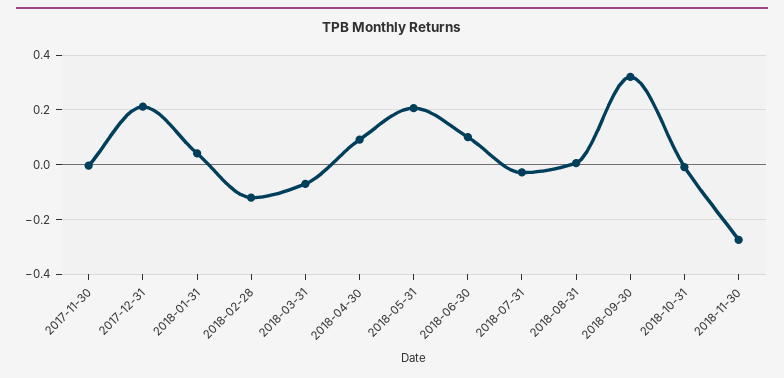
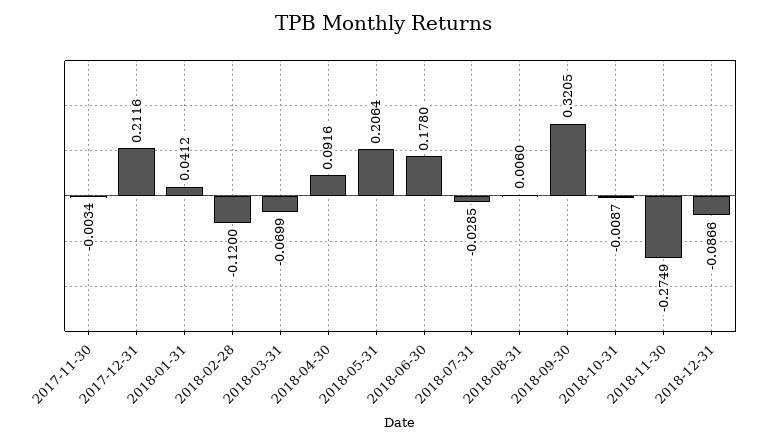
2018-06-30: 0.1 -> 0.178
2018-12-31: none -> -0.0866

